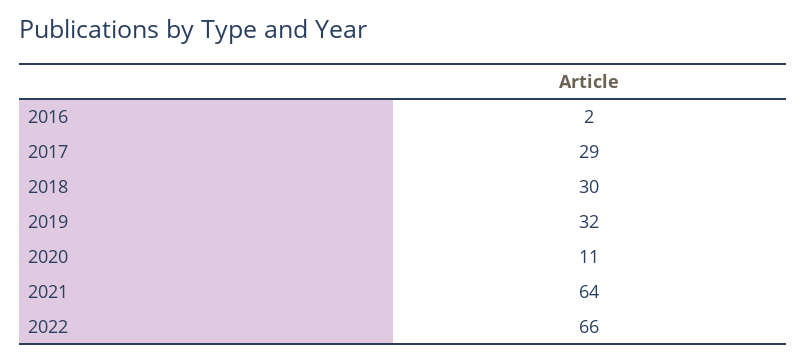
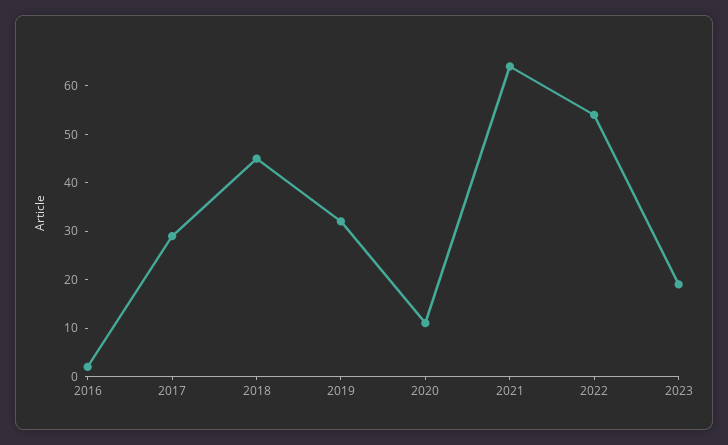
2018: 30 -> 45
2022: 66 -> 55
2023: none -> 20

